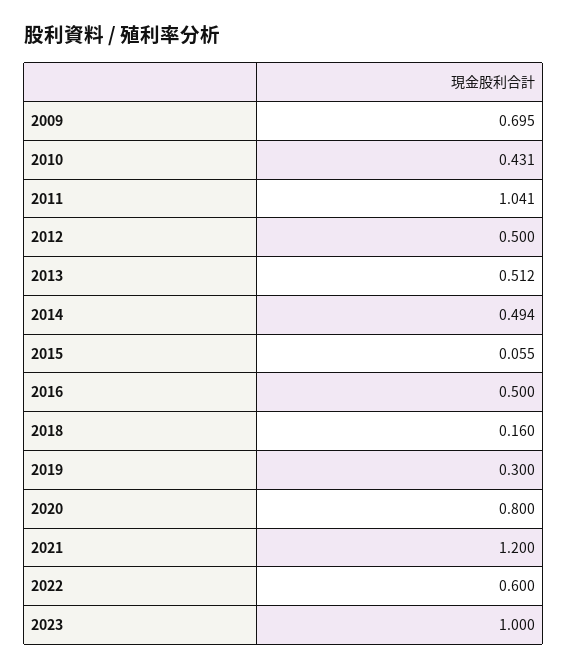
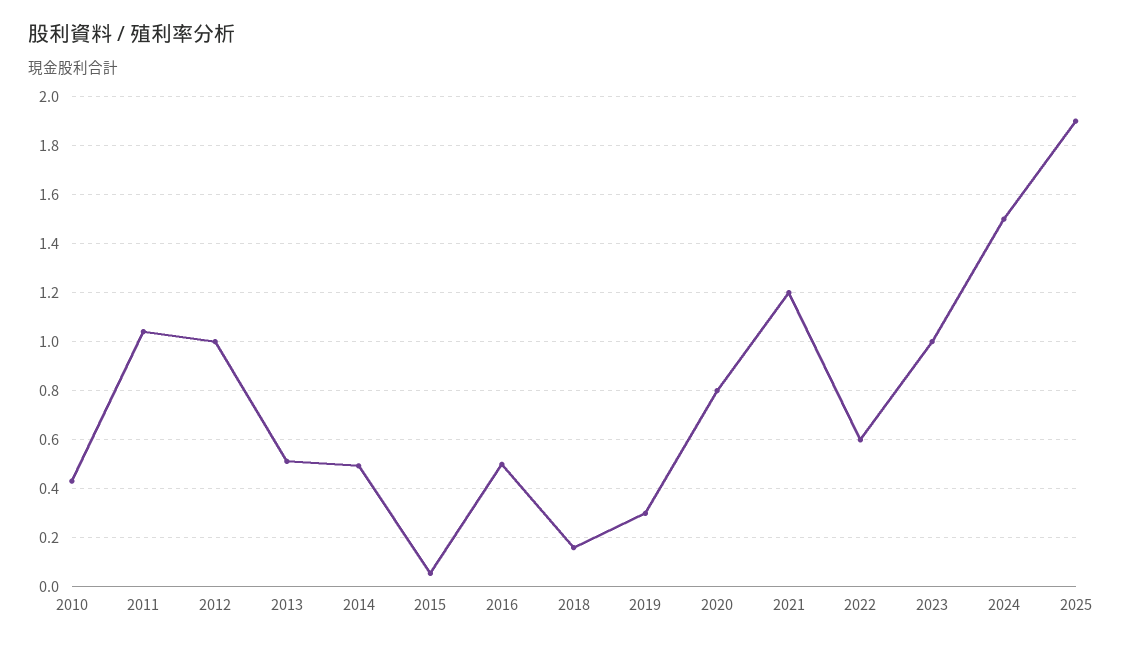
2009: 0.695 -> none
2012: 0.5 -> 1
2024: none -> 1.5
2025: none -> 1.9

